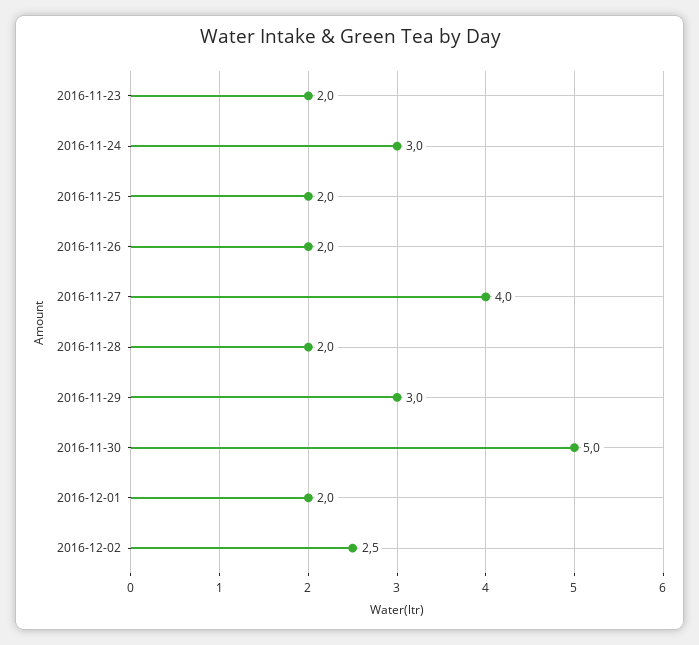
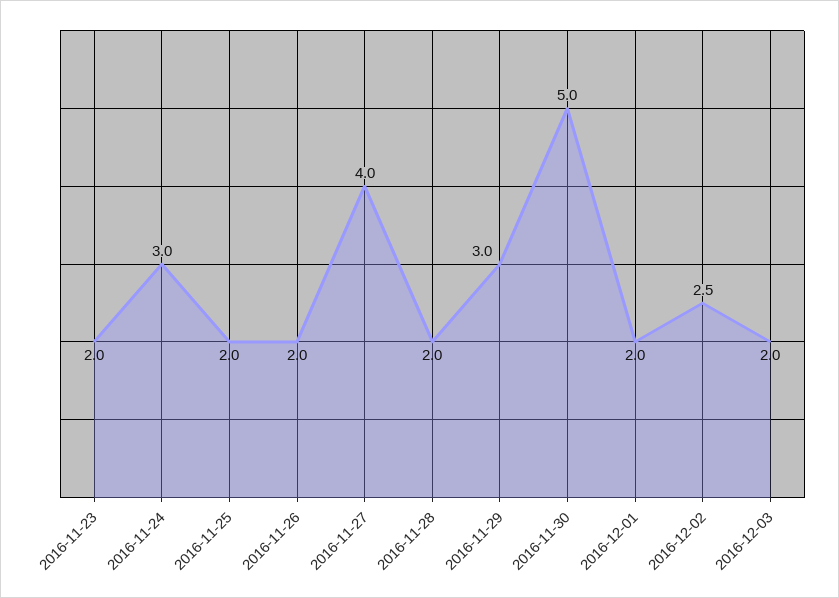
2016-12-03: none -> 2

